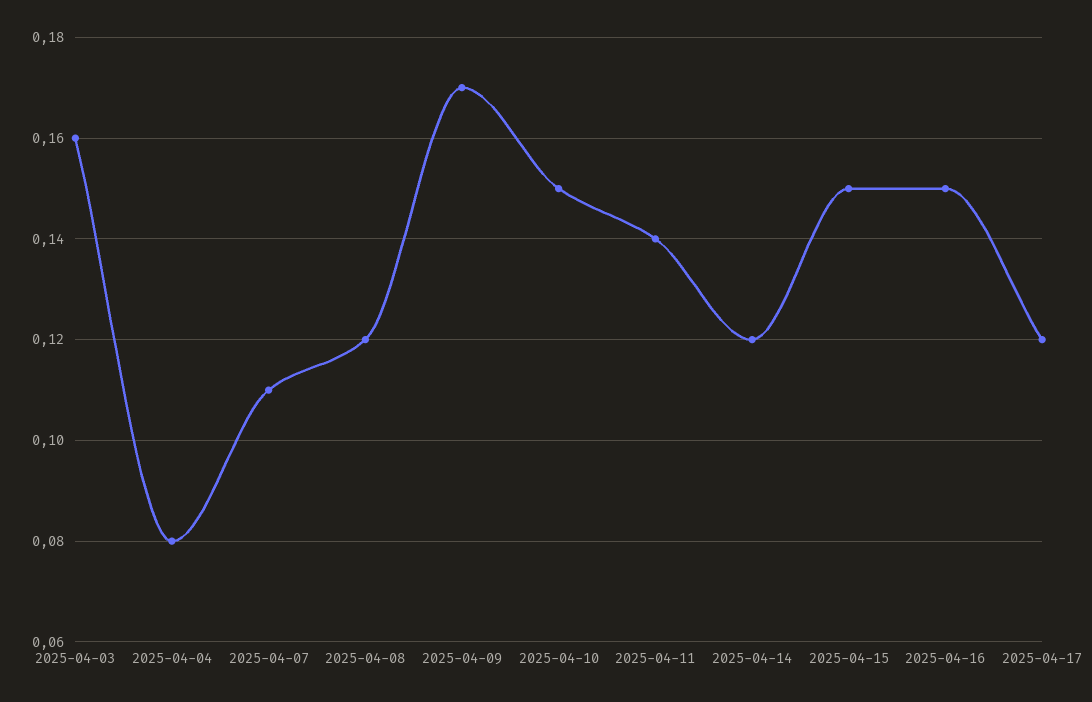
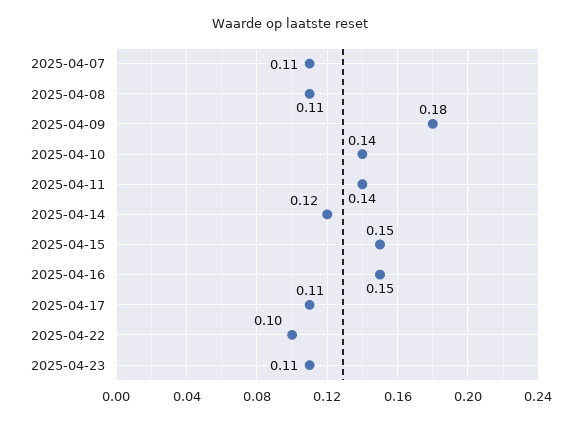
2025-04-03: 0.16 -> none
2025-04-04: 0.08 -> none
2025-04-08: 0.12 -> 0.11
2025-04-09: 0.17 -> 0.18
2025-04-10: 0.15 -> 0.14
2025-04-17: 0.12 -> 0.11
2025-04-22: none -> 0.1
2025-04-23: none -> 0.11

